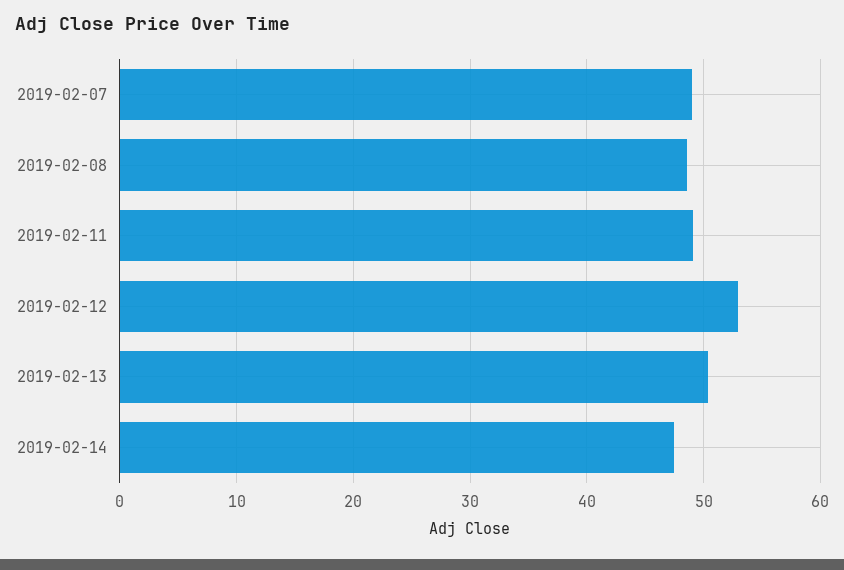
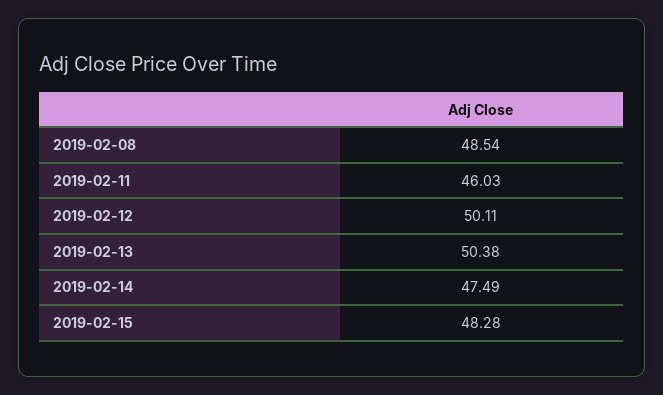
2019-02-07: 49 -> none
2019-02-11: 49 -> 46.03
2019-02-12: 53 -> 50.11
2019-02-15: none -> 48.28

